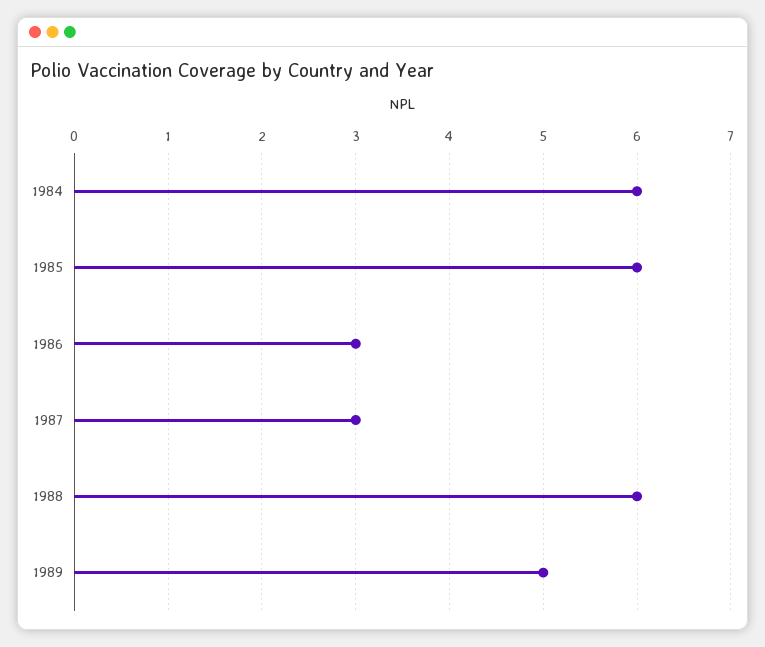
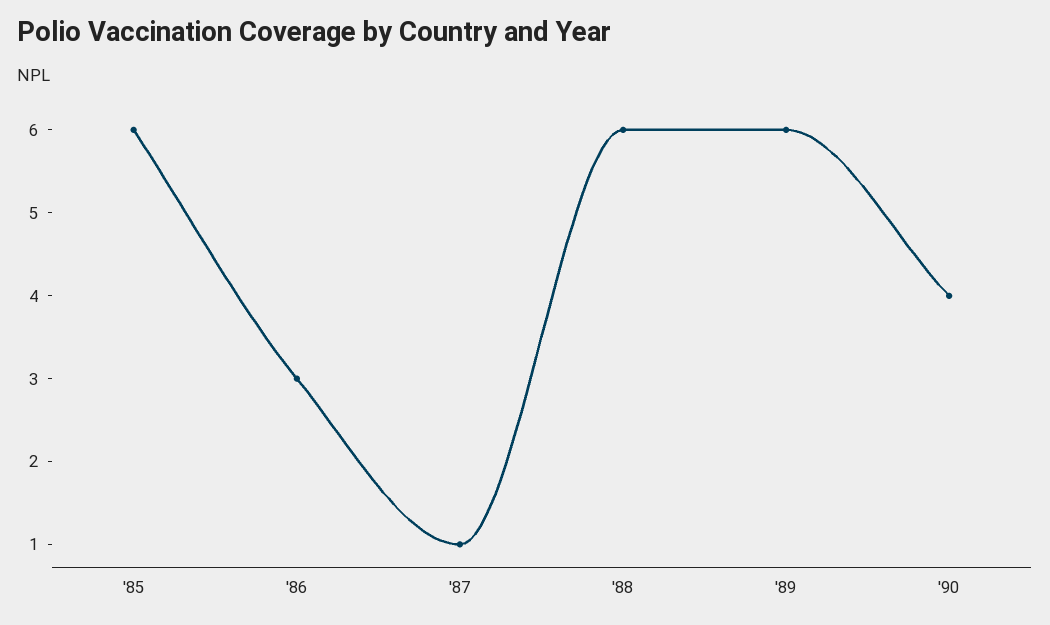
1984: 6 -> none
1987: 3 -> 1
1989: 5 -> 6
'90: none -> 4

